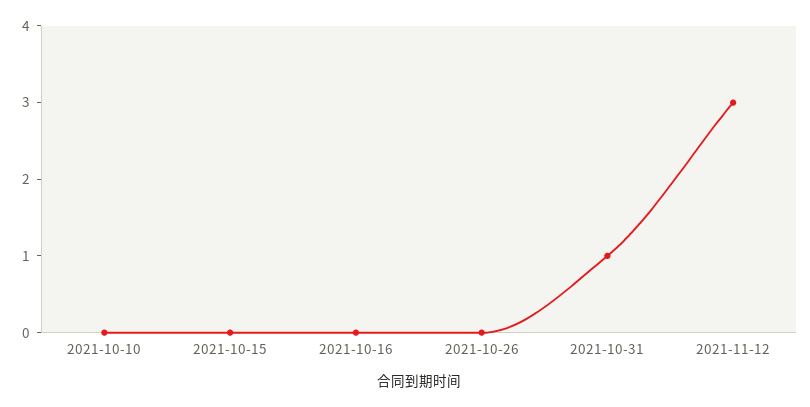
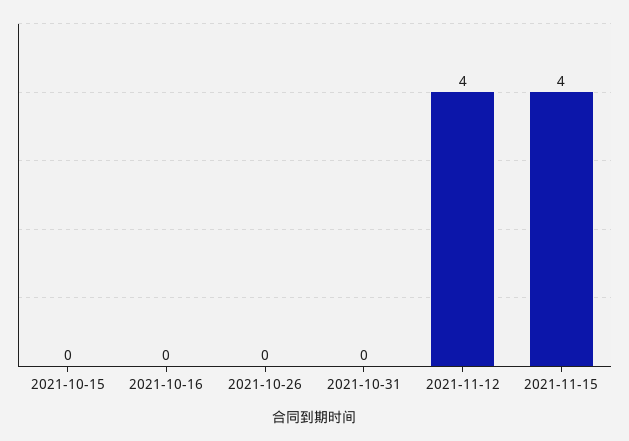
2021-10-10: 0 -> none
2021-10-31: 1 -> 0
2021-11-12: 3 -> 4
2021-11-15: none -> 4

